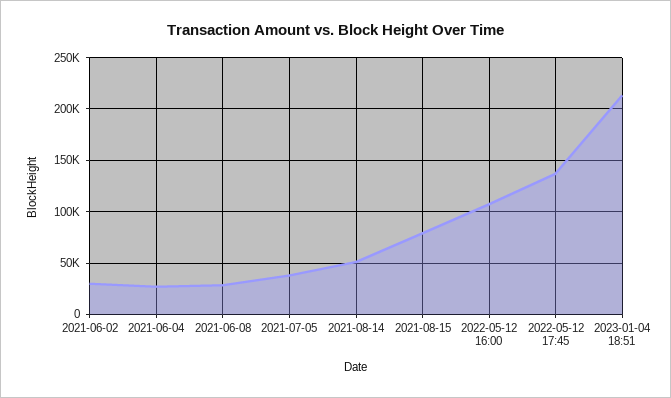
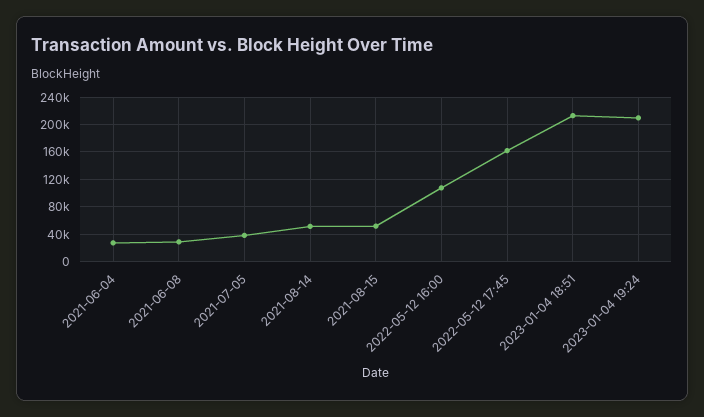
2021-06-02: 30000 -> none
2021-08-15: 80000 -> 50000
2022-05-12 17:45: 140000 -> 160000
2023-01-04 19:24: none -> 210000

